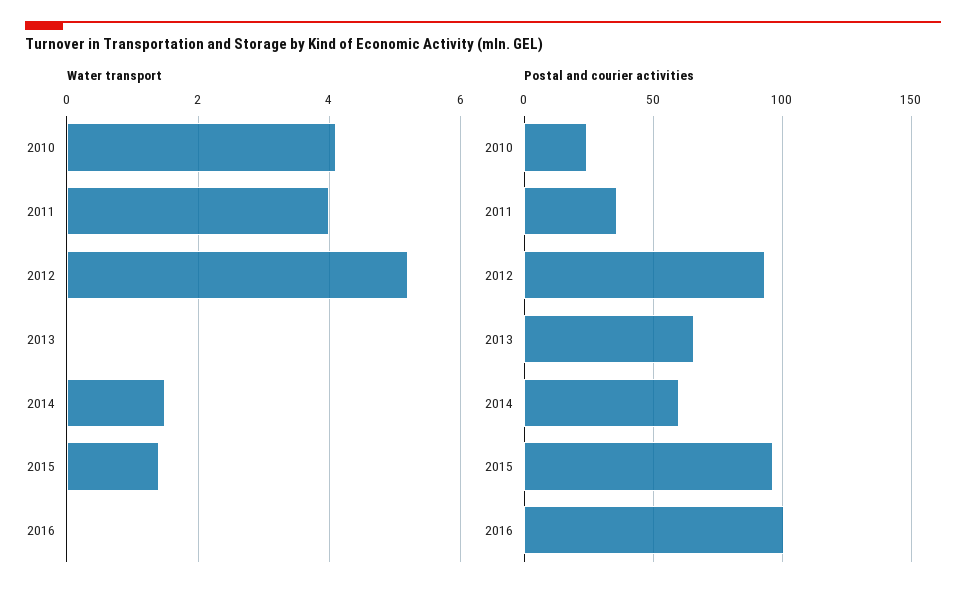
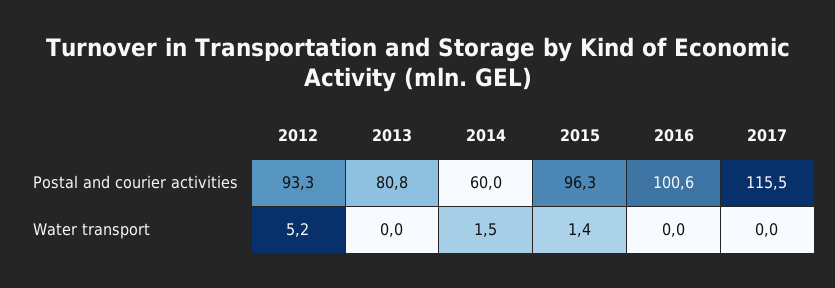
Water transport, 2010: 4 -> none
Water transport, 2011: 4 -> none
Postal and courier activities, 2010: 25 -> none
Postal and courier activities, 2011: 35 -> none
Postal and courier activities, 2013: 65 -> 80.8
Postal and courier activities, 2017: none -> 115.5
Water transport, 2017: none -> 0

